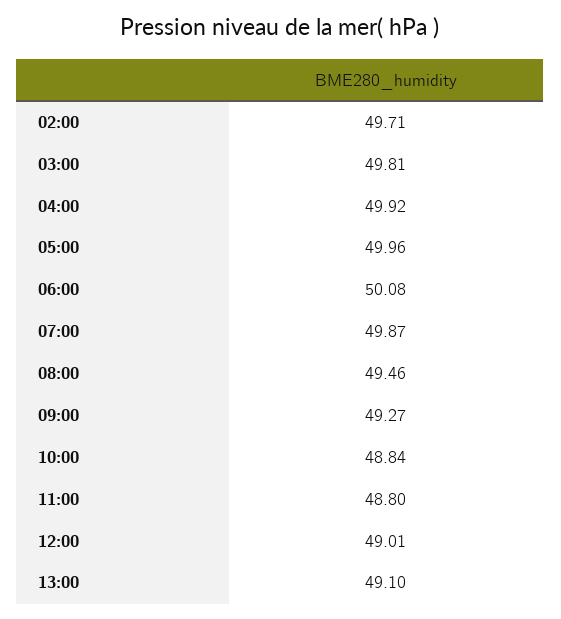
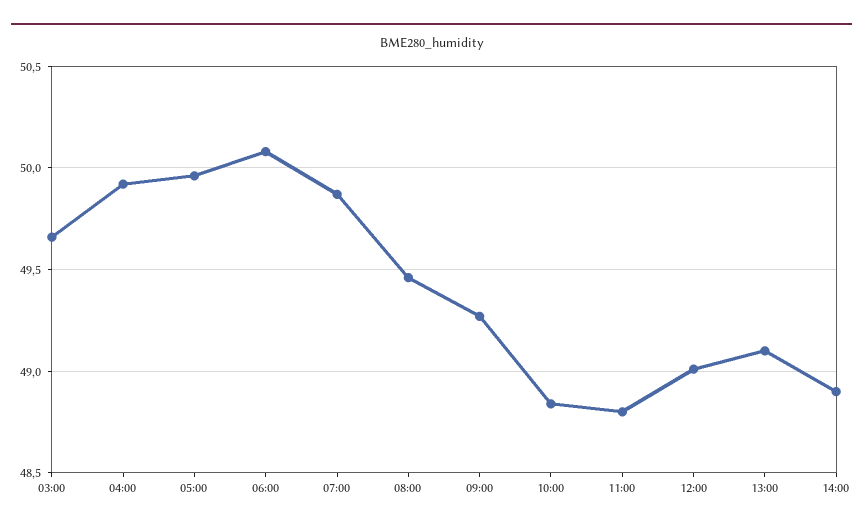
02:00: 49.71 -> none
03:00: 49.81 -> 49.65
14:00: none -> 48.9

